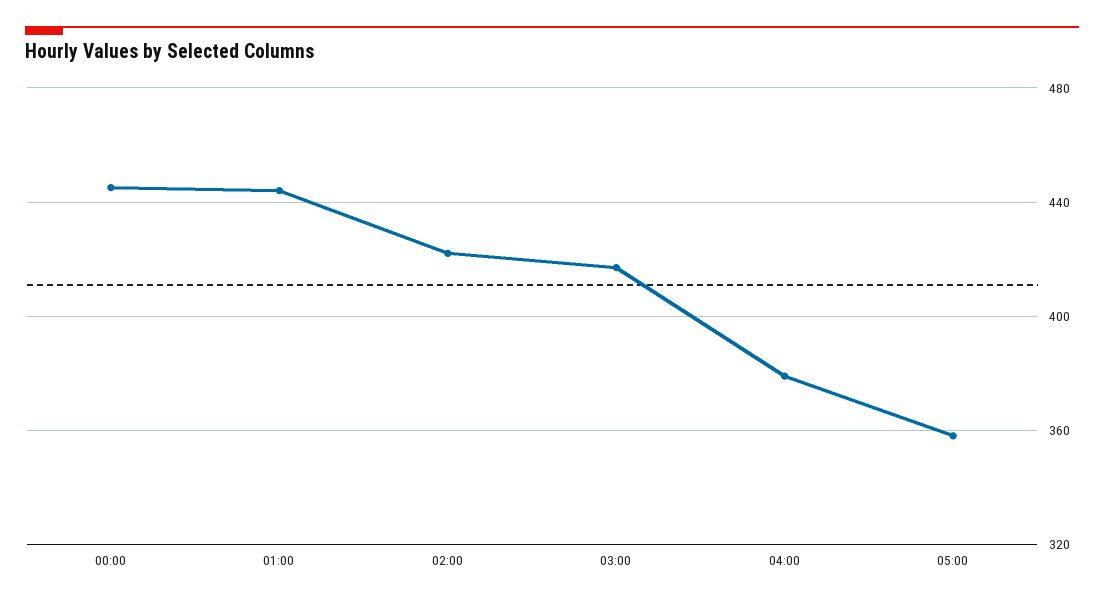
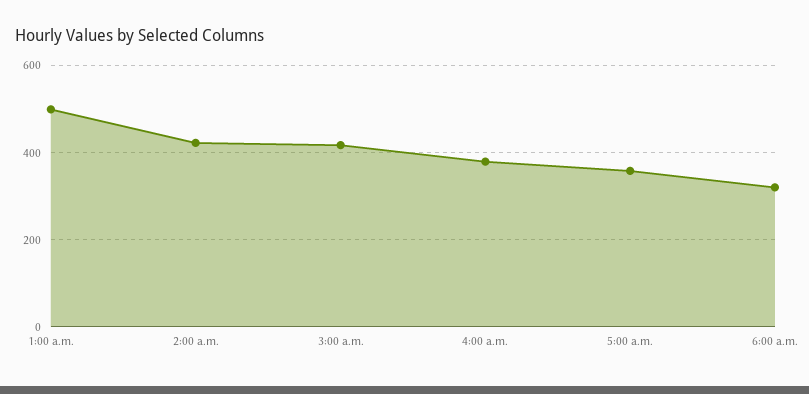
00:00: 445 -> none
01:00: 445 -> 500
6:00 a.m.: none -> 320

